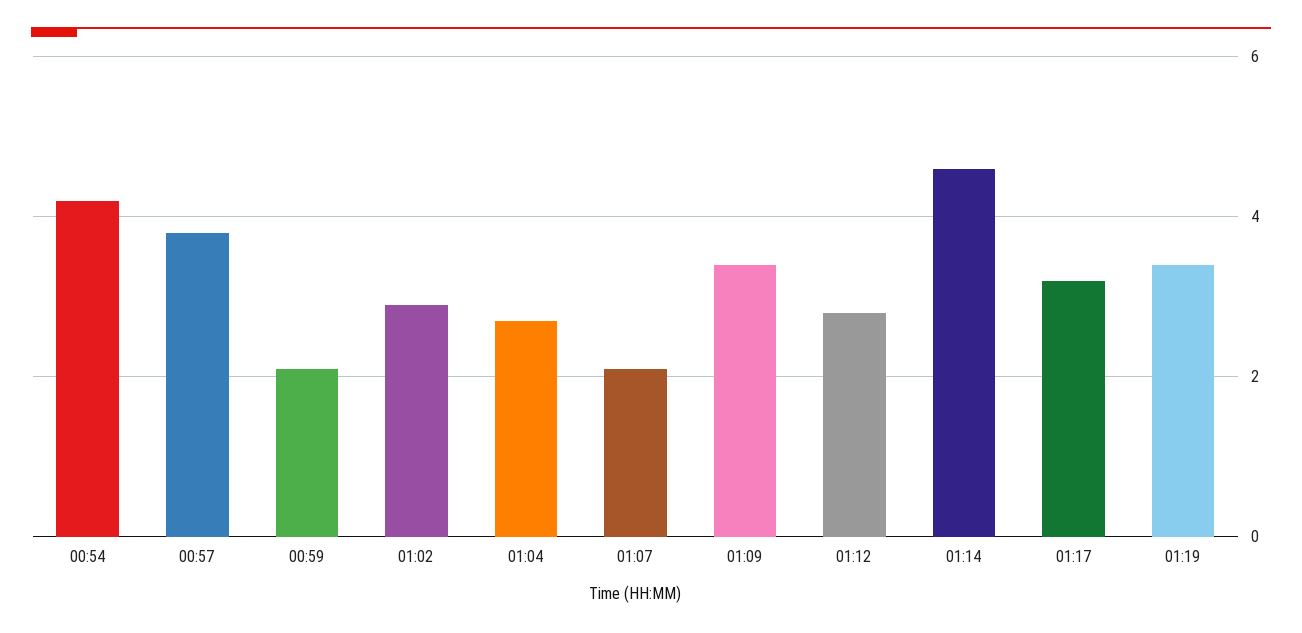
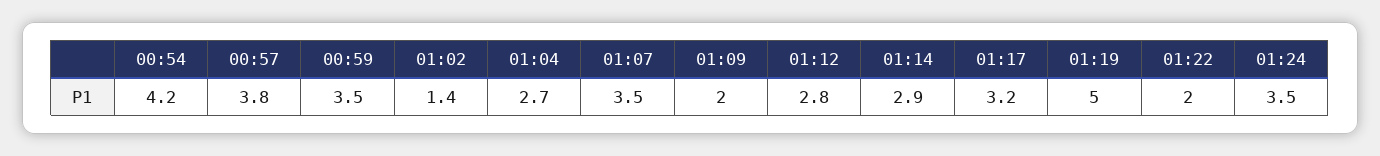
00:59: 2 -> 3.5
01:02: 3 -> 1.4
01:07: 2 -> 3.5
01:09: 3.5 -> 2
01:14: 4.5 -> 2.9
01:19: 3.5 -> 5
01:22: none -> 2
01:24: none -> 3.5

